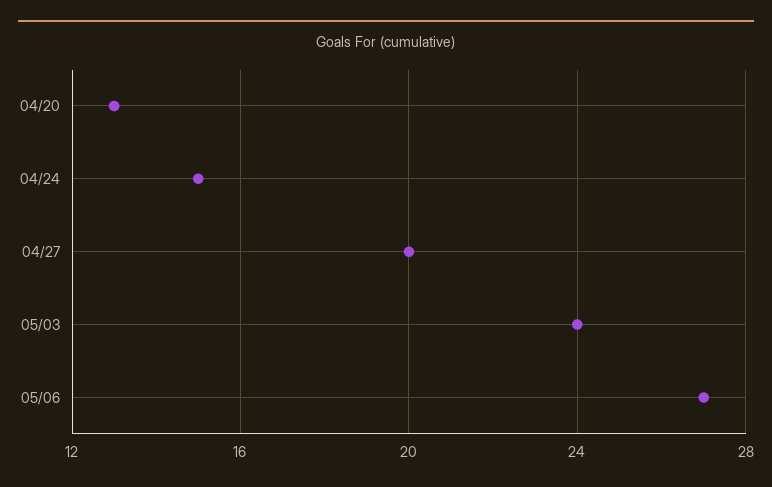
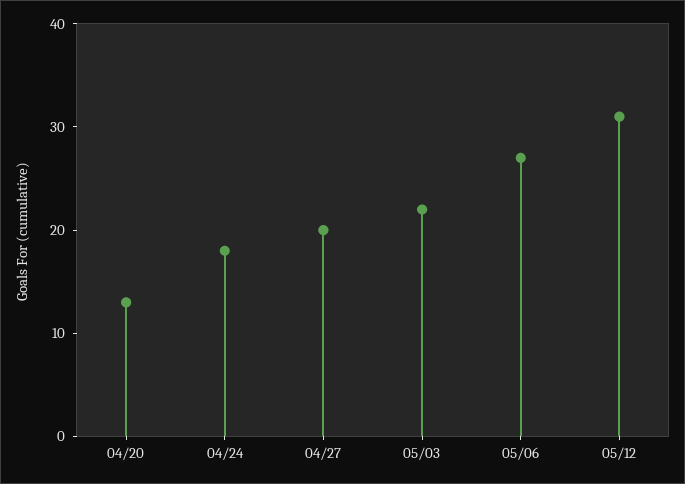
04/24: 15 -> 18
05/03: 24 -> 22
05/12: none -> 31

